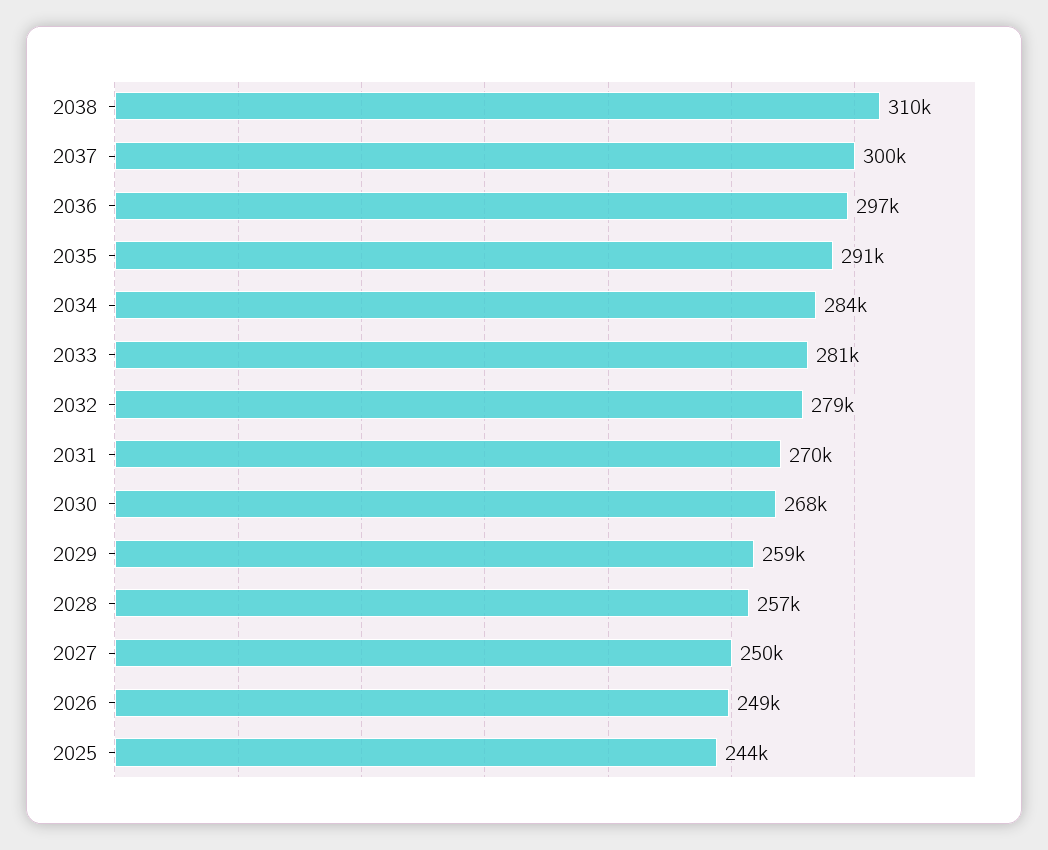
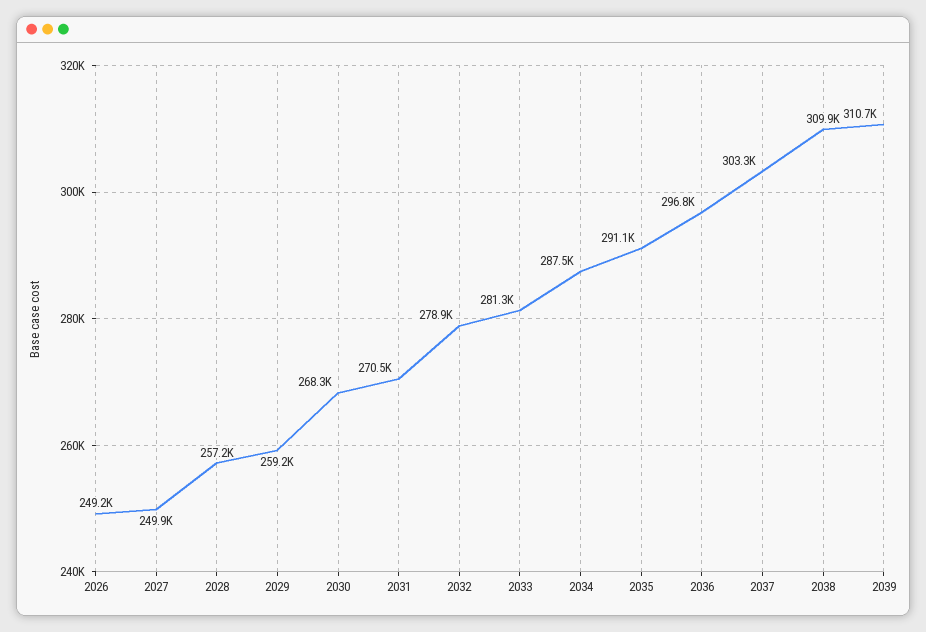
2037: 300000 -> 303300
2034: 284000 -> 287500
2025: 244000 -> none
2039: none -> 310700

